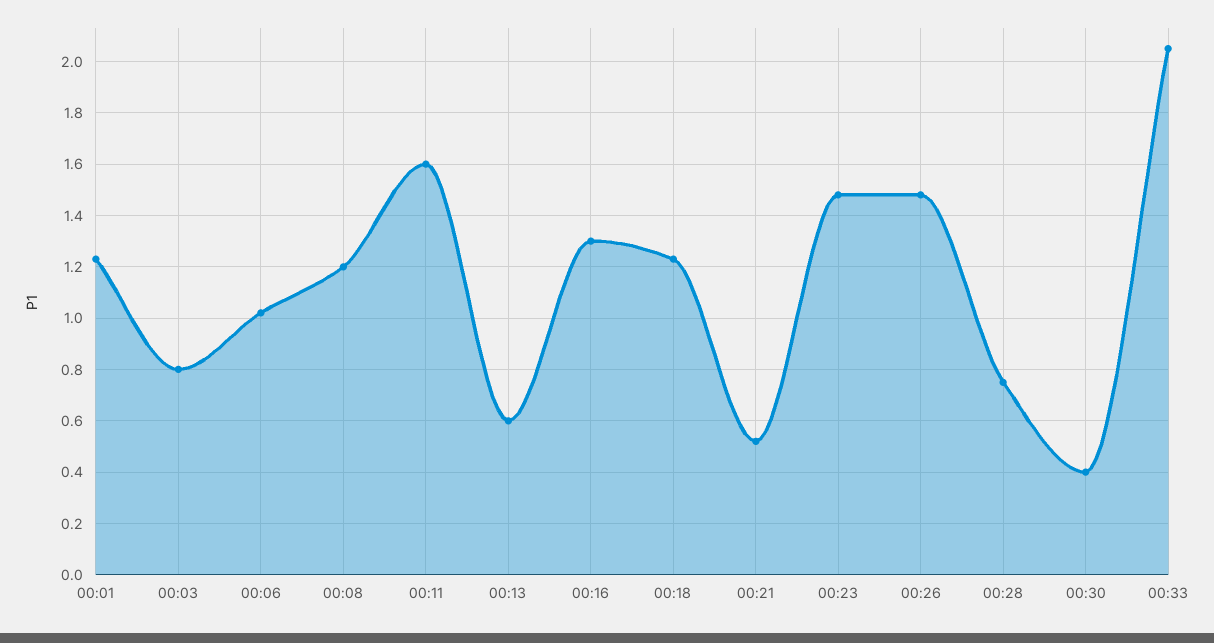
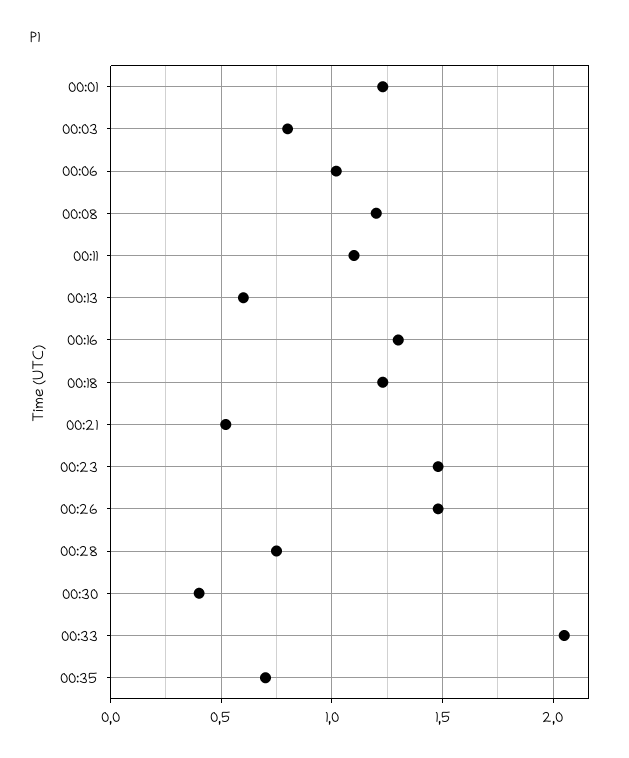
00:11: 1.6 -> 1.1
00:35: none -> 0.7

